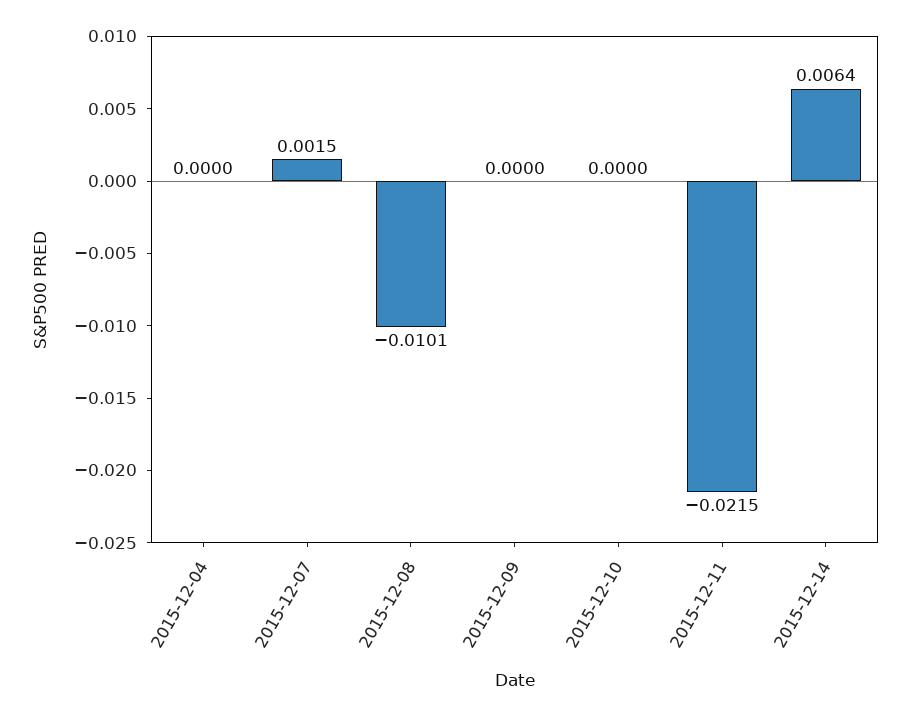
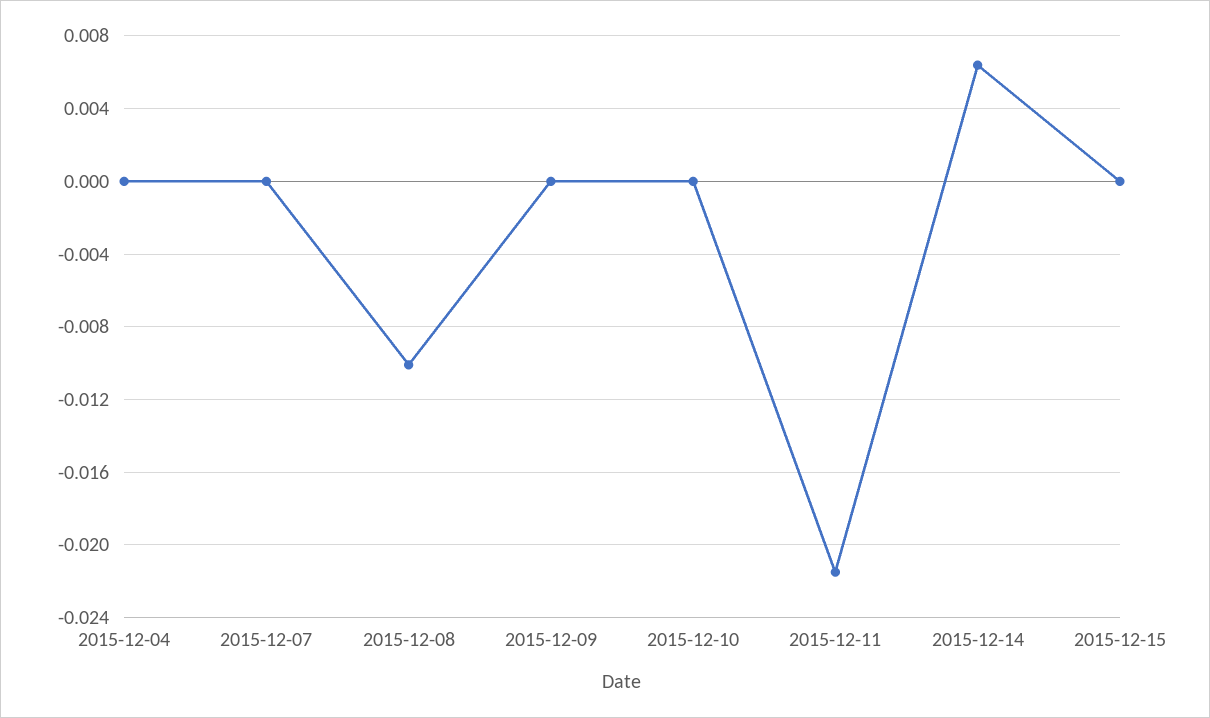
2015-12-07: 0.0015 -> 0
2015-12-15: none -> 0

